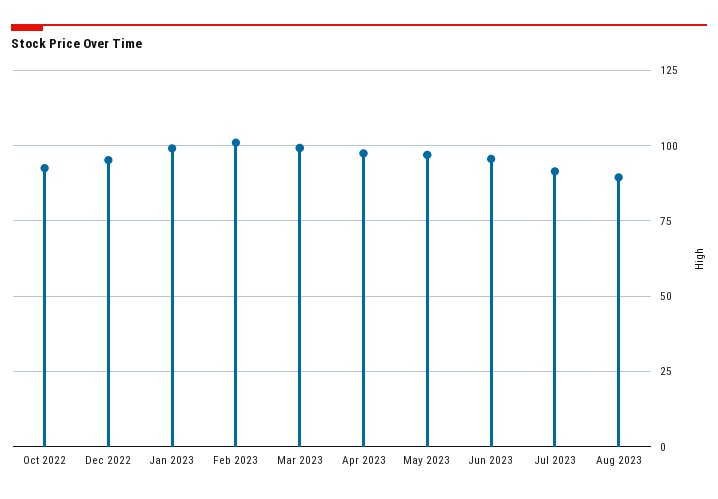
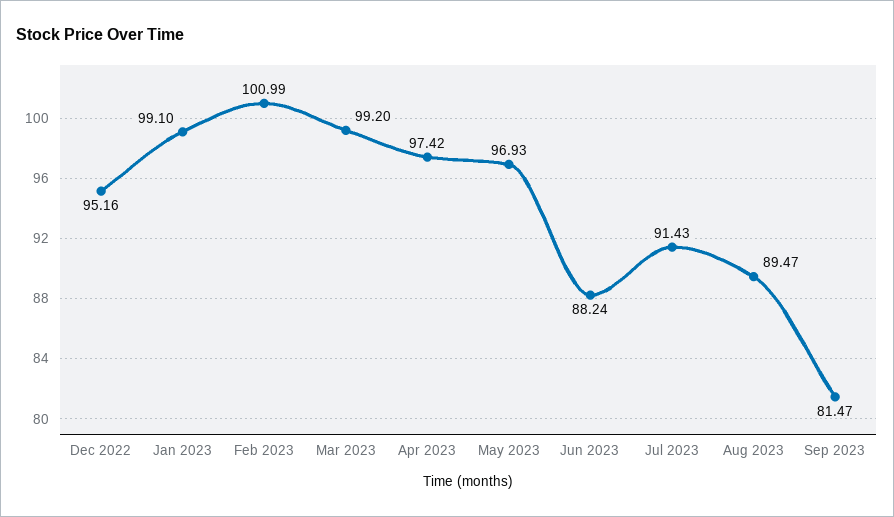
Oct 2022: 92.5 -> none
Jun 2023: 95 -> 88.24
Sep 2023: none -> 81.47

